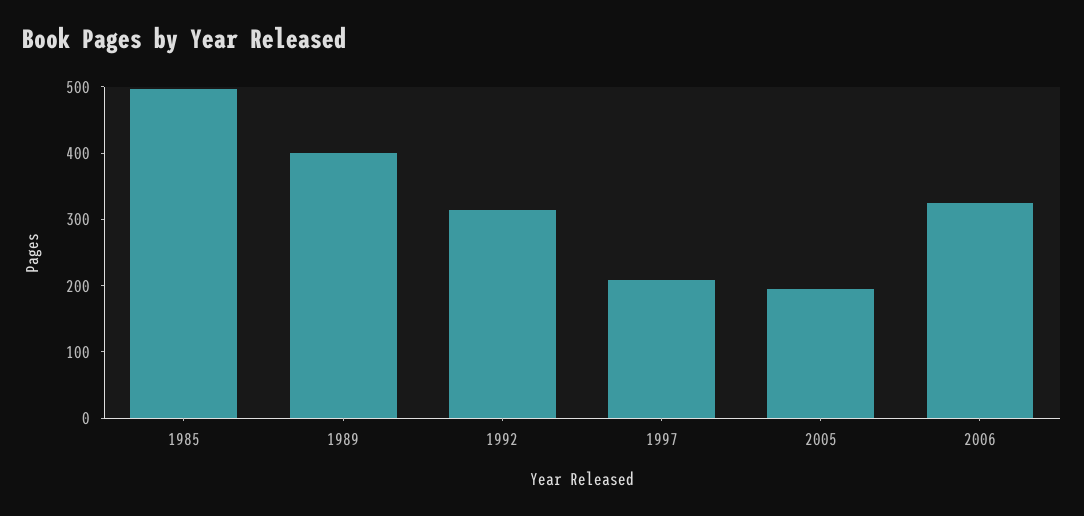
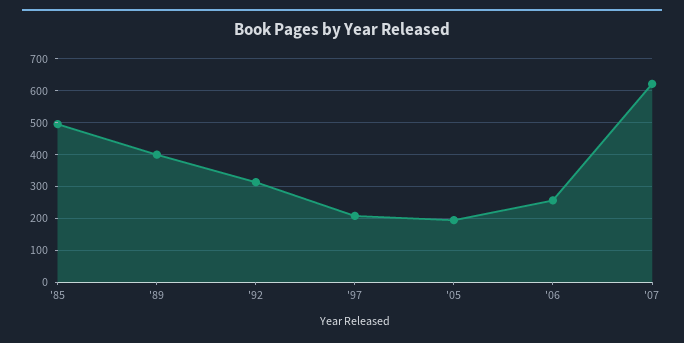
2006: 320 -> 260
'07: none -> 620

